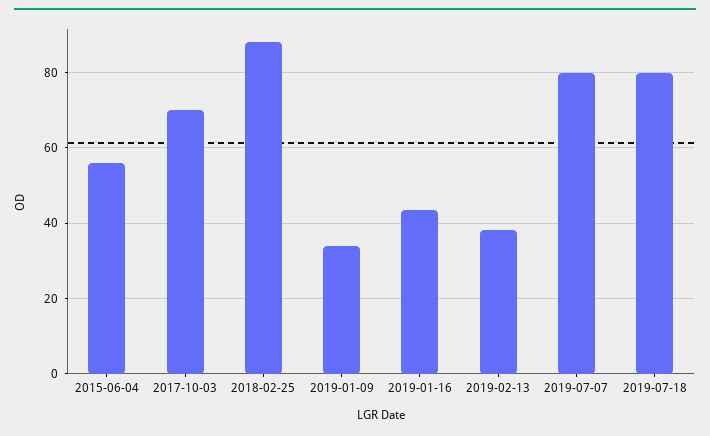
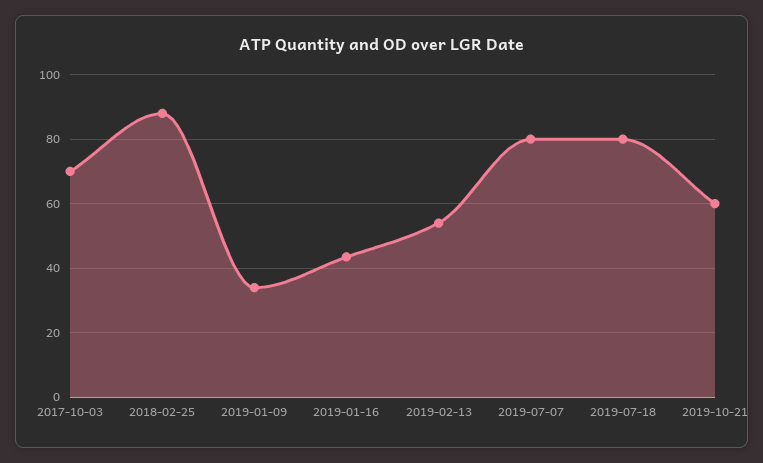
2015-06-04: 56 -> none
2019-02-13: 38 -> 54
2019-10-21: none -> 60

